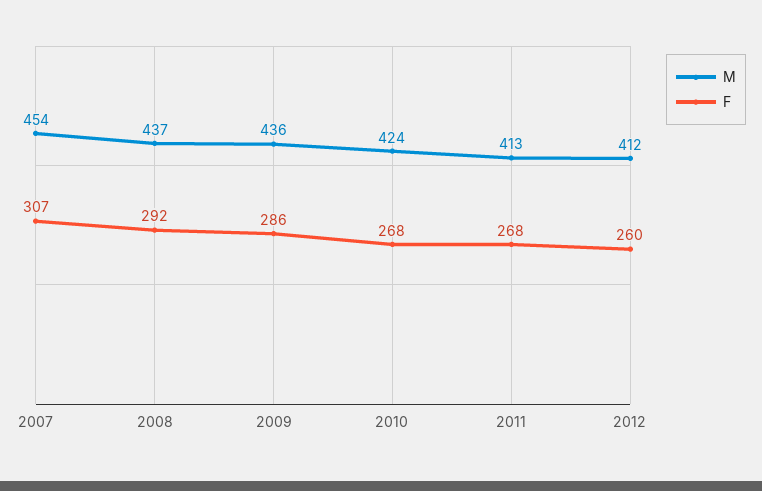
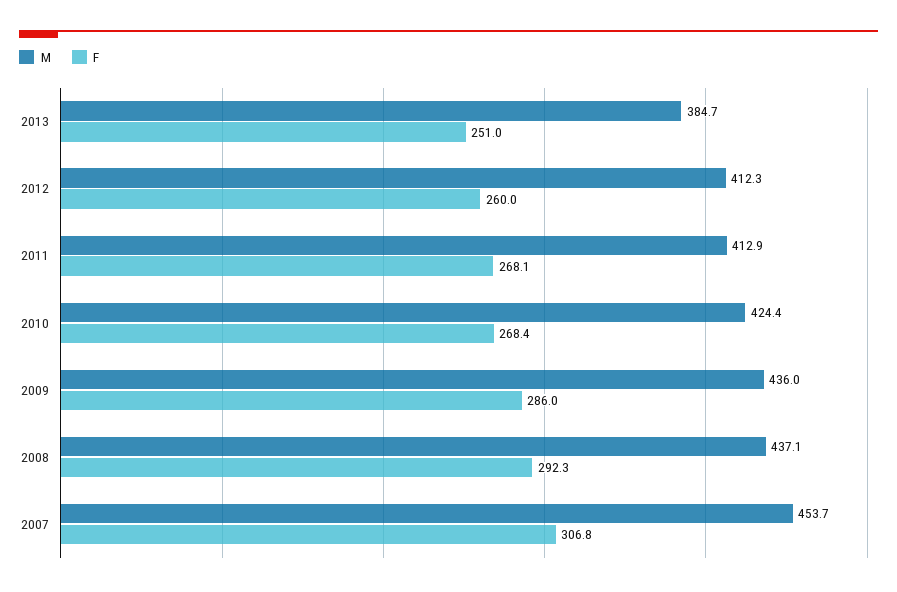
M, 2013: none -> 384.7
F, 2013: none -> 251

